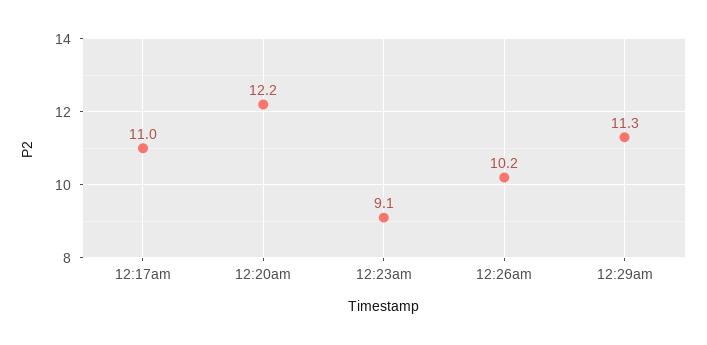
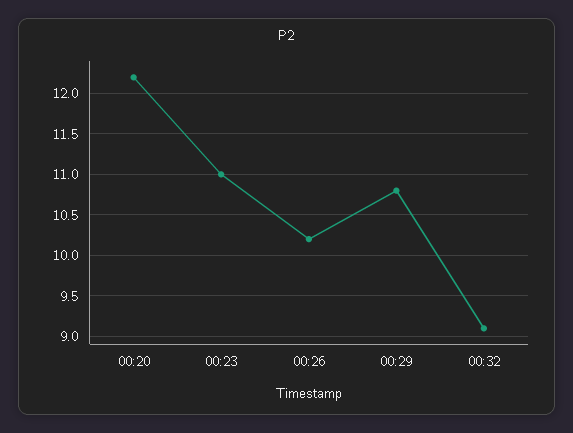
12:17am: 11 -> none
12:23am: 9.1 -> 11
12:29am: 11.3 -> 10.8
00:32: none -> 9.1

